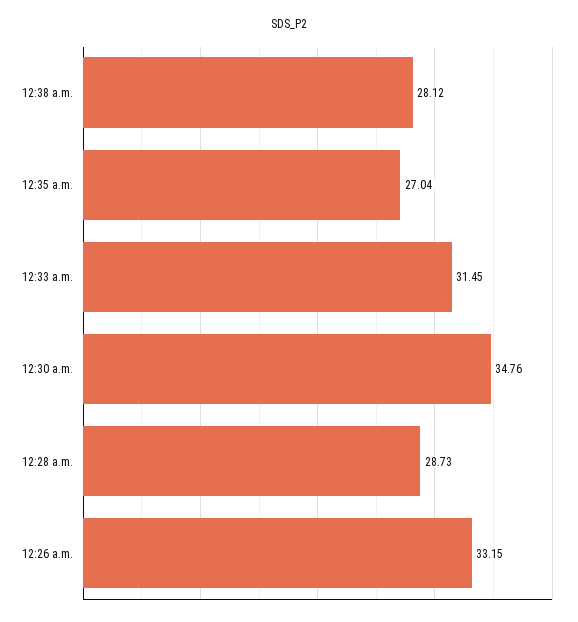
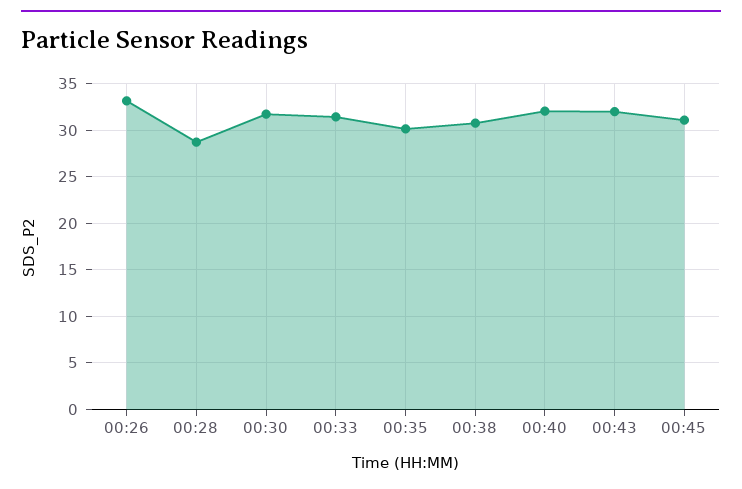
12:38 a.m.: 28.12 -> 31
12:35 a.m.: 27.04 -> 30
12:30 a.m.: 34.76 -> 32
00:40: none -> 32
00:43: none -> 32
00:45: none -> 31

